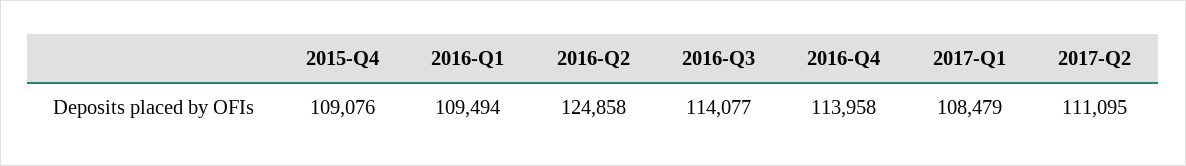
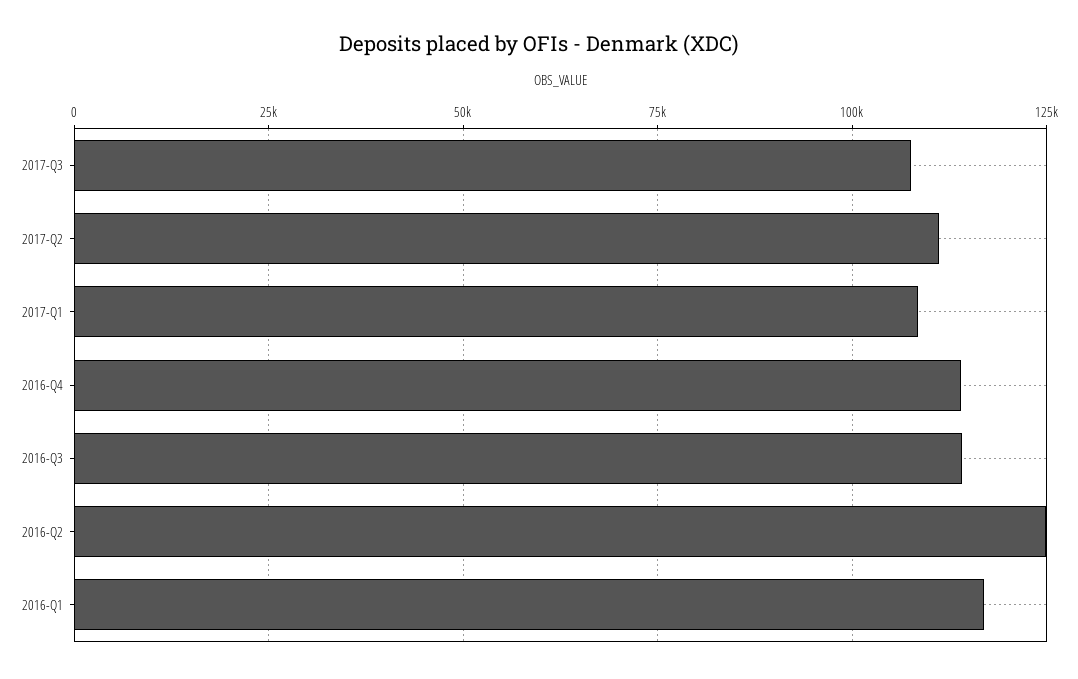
2015-Q4: 109076 -> none
2016-Q1: 109494 -> 117500
2017-Q3: none -> 107500

